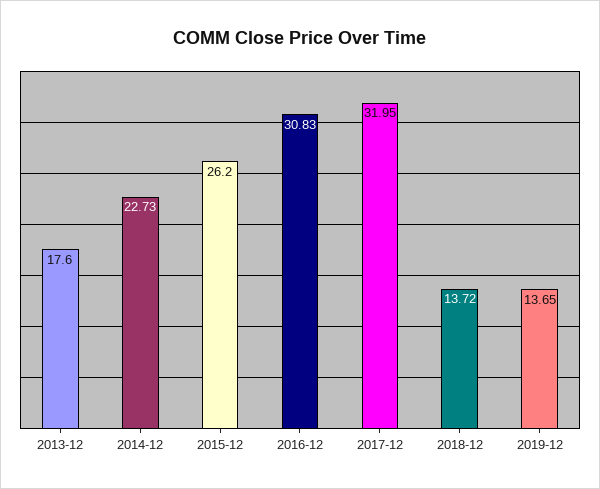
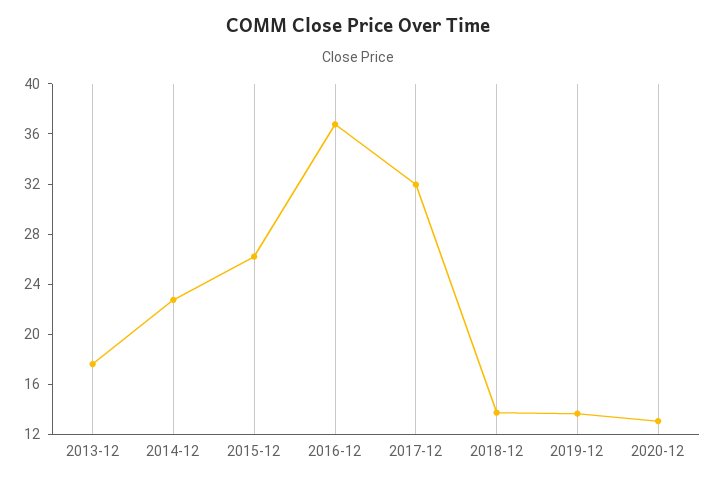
2016-12: 30.83 -> 37
2020-12: none -> 13

